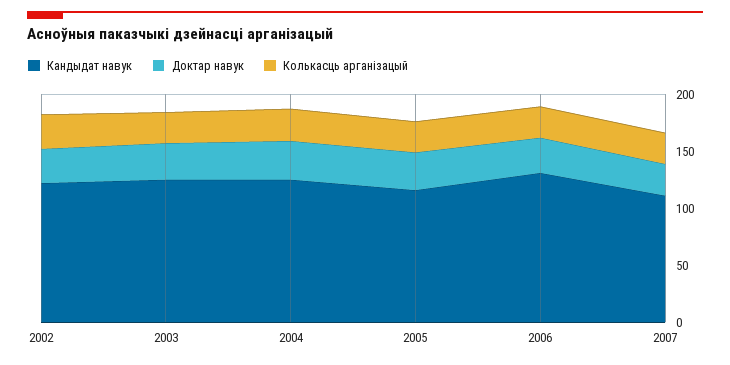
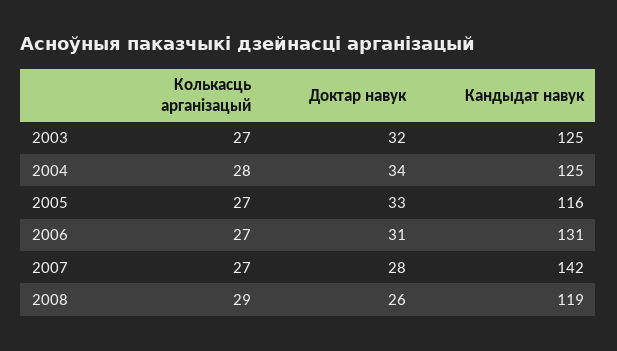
Кандыдат навук, 2002: 120 -> none
Доктар навук, 2002: 30 -> none
Колькасць арганізацый, 2002: 30 -> none
Кандыдат навук, 2007: 110 -> 142
Колькасць арганізацый, 2008: none -> 29
Доктар навук, 2008: none -> 26
Кандыдат навук, 2008: none -> 119

